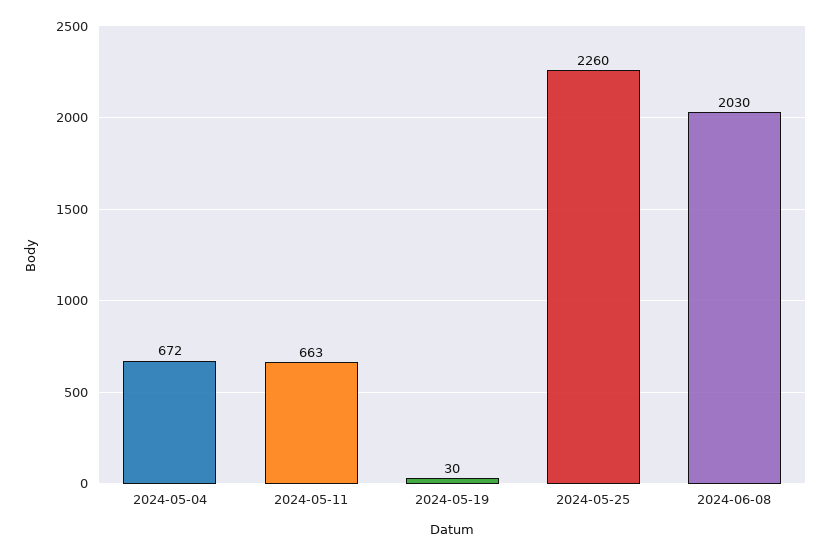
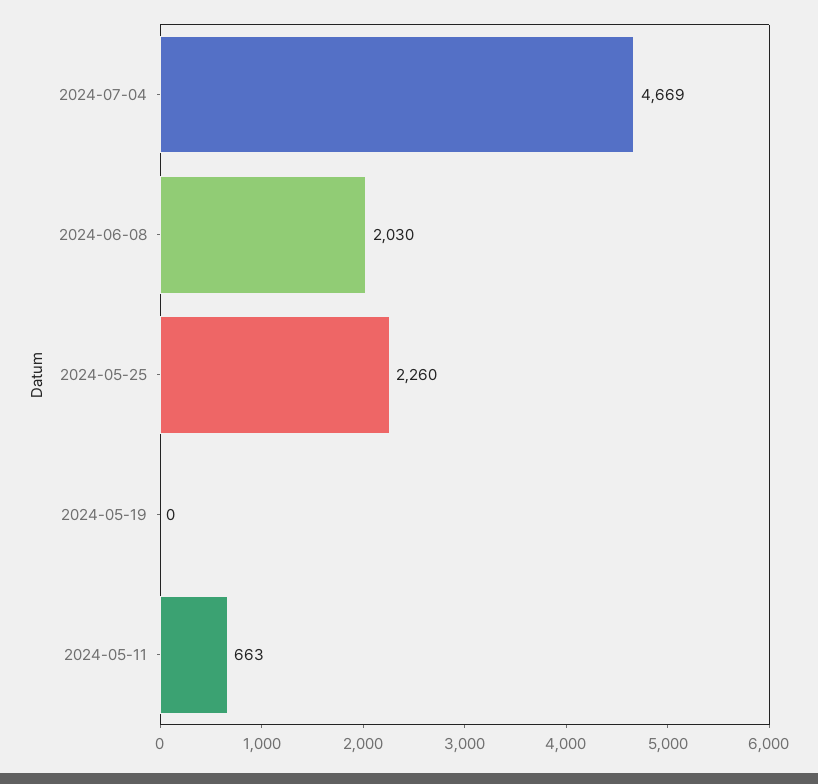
2024-05-04: 672 -> none
2024-05-19: 30 -> 0
2024-07-04: none -> 4669

